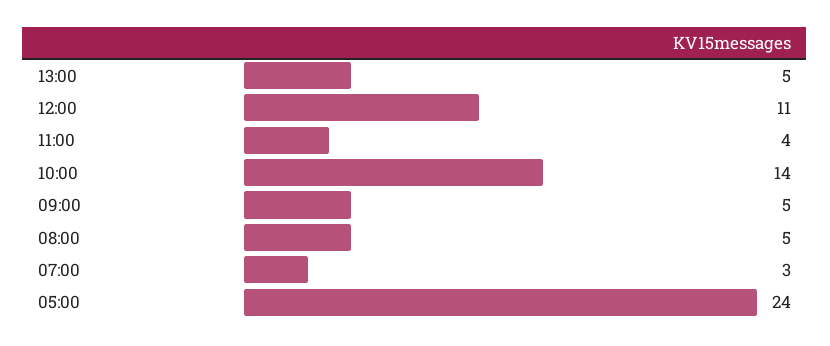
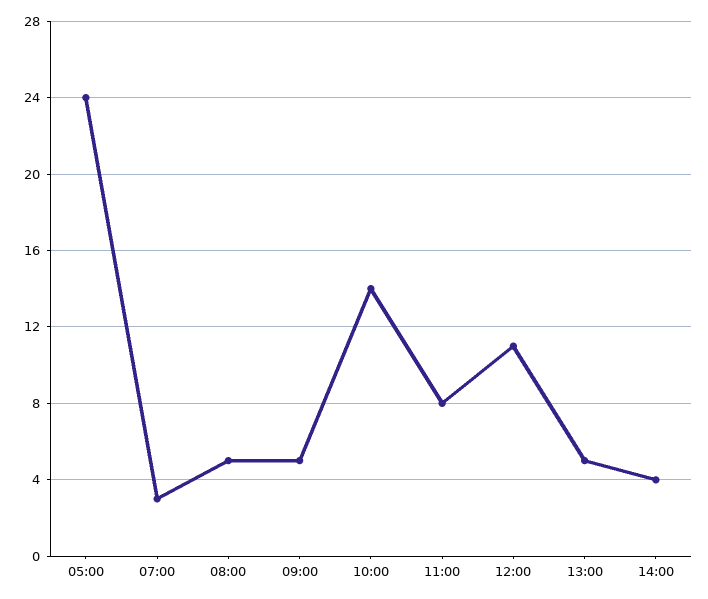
11:00: 4 -> 8
14:00: none -> 4

